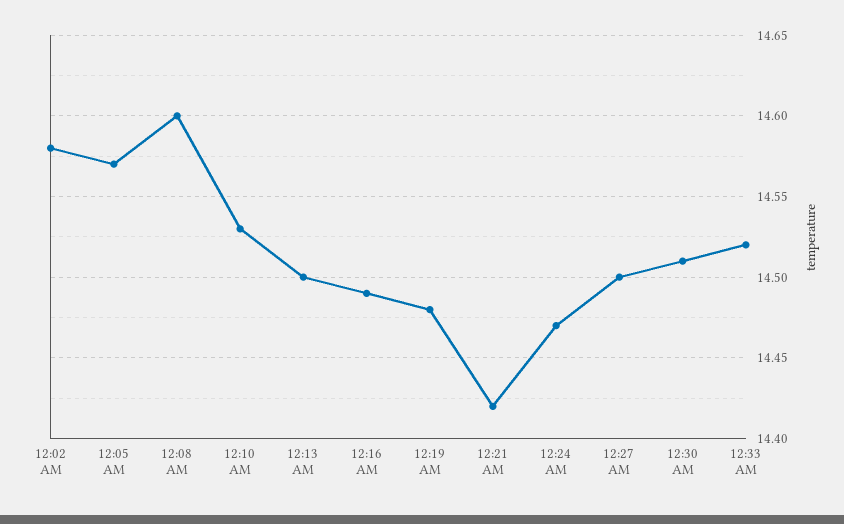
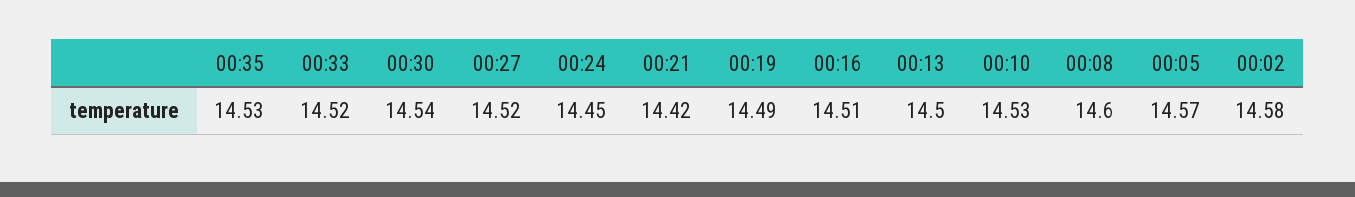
12:16 AM: 14.49 -> 14.51
12:19 AM: 14.48 -> 14.49
12:24 AM: 14.47 -> 14.45
12:27 AM: 14.5 -> 14.52
12:30 AM: 14.51 -> 14.54
00:35: none -> 14.53

